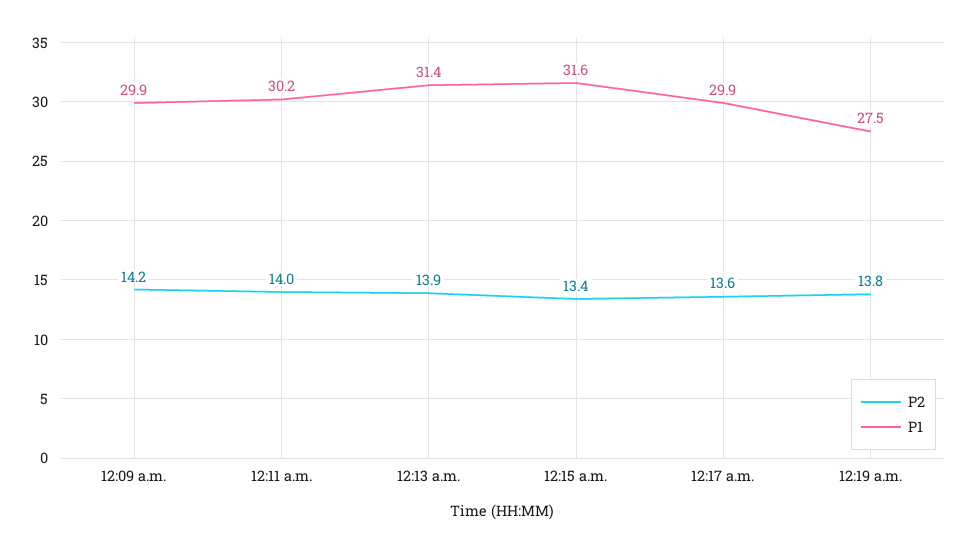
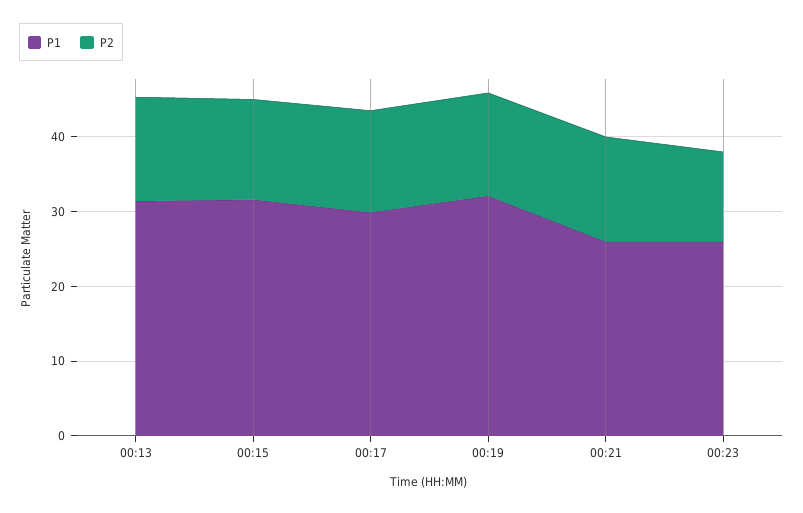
P2, 12:09 a.m.: 14.2 -> none
P1, 12:09 a.m.: 29.9 -> none
P2, 12:11 a.m.: 14 -> none
P1, 12:11 a.m.: 30.2 -> none
P1, 12:19 a.m.: 27.5 -> 32
P1, 00:21: none -> 26
P2, 00:21: none -> 14
P1, 00:23: none -> 26
P2, 00:23: none -> 12

